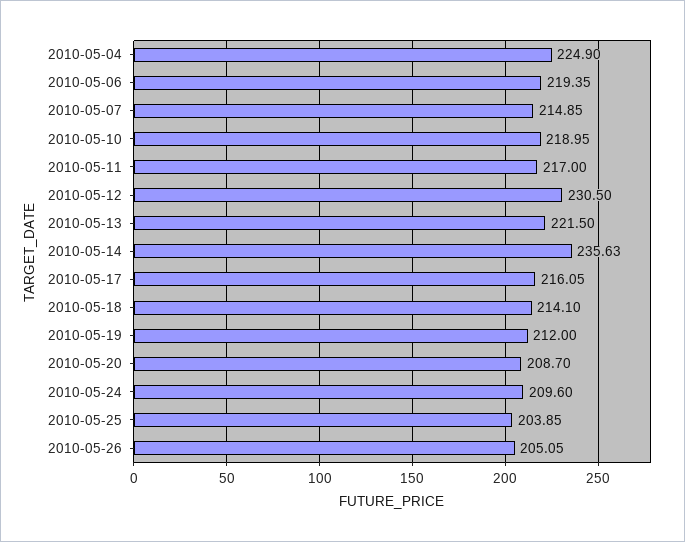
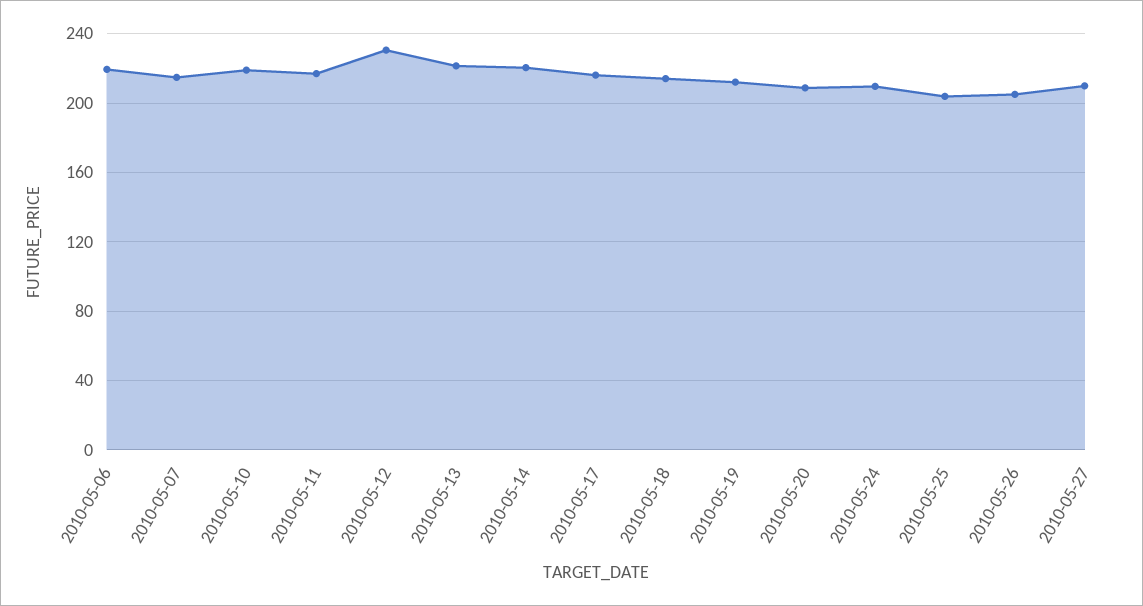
2010-05-04: 224.9 -> none
2010-05-14: 235.63 -> 220
2010-05-27: none -> 210

